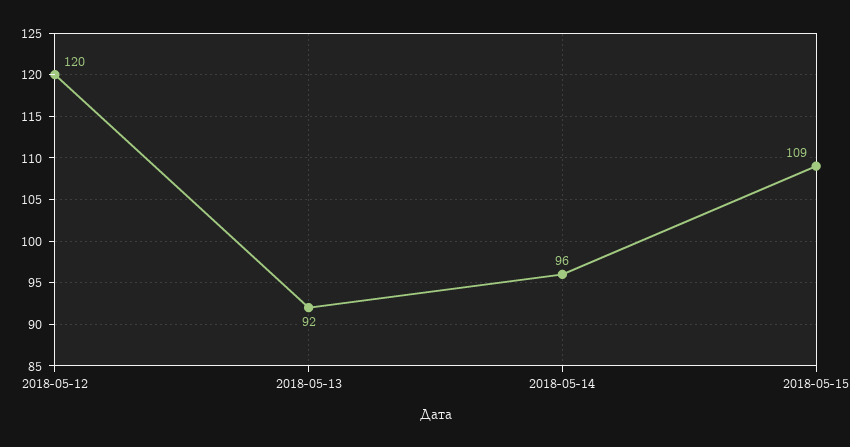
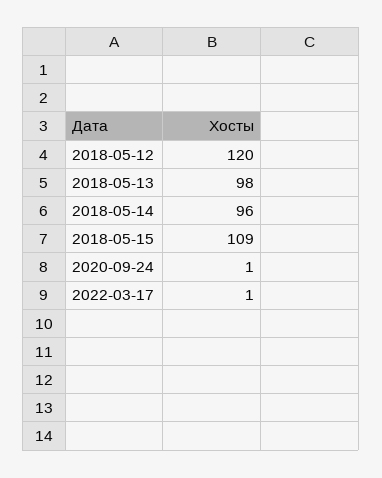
2018-05-13: 92 -> 98
2020-09-24: none -> 1
2022-03-17: none -> 1

